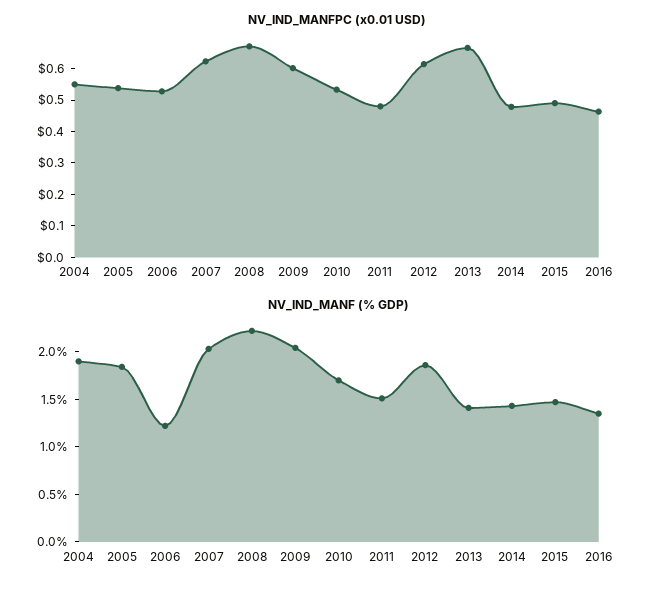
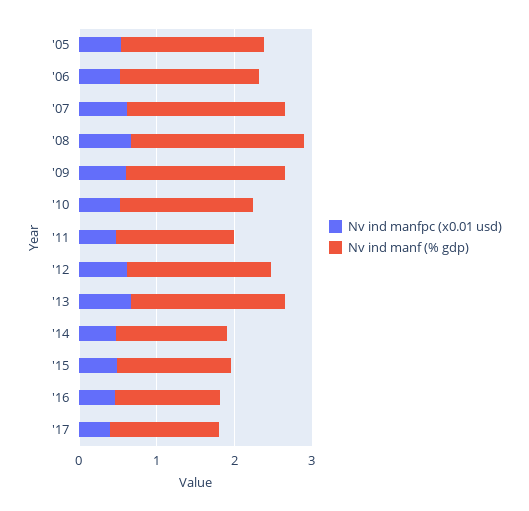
NV_IND_MANFPC (x0.01 USD), 2004: 0.55 -> none
NV_IND_MANF (% GDP), 2004: 1.9 -> none
NV_IND_MANF (% GDP), 2006: 1.2 -> 1.8
NV_IND_MANF (% GDP), 2013: 1.4 -> 2
NV_IND_MANFPC (x0.01 USD), '17: none -> 0.4
NV_IND_MANF (% GDP), '17: none -> 1.4

